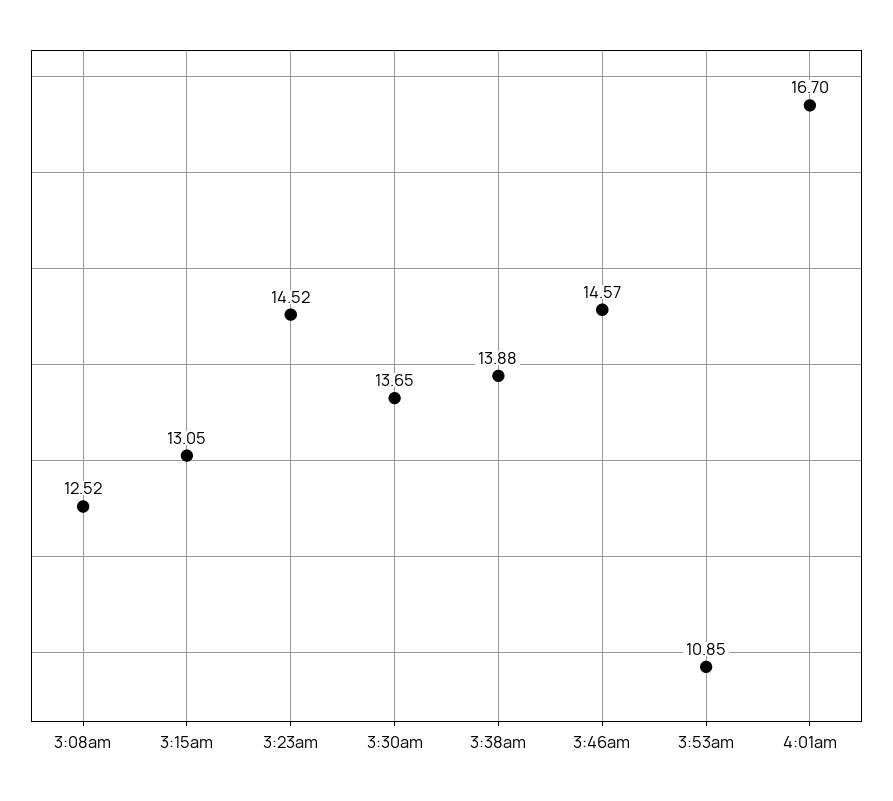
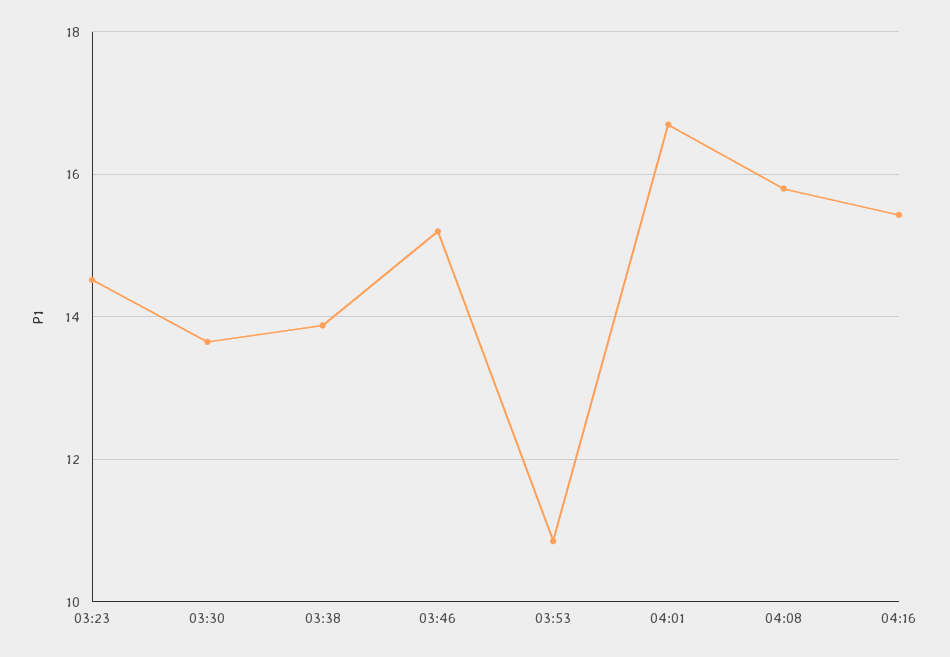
3:08am: 12.52 -> none
3:15am: 13.05 -> none
3:46am: 14.57 -> 15.2
04:08: none -> 15.8
04:16: none -> 15.4

